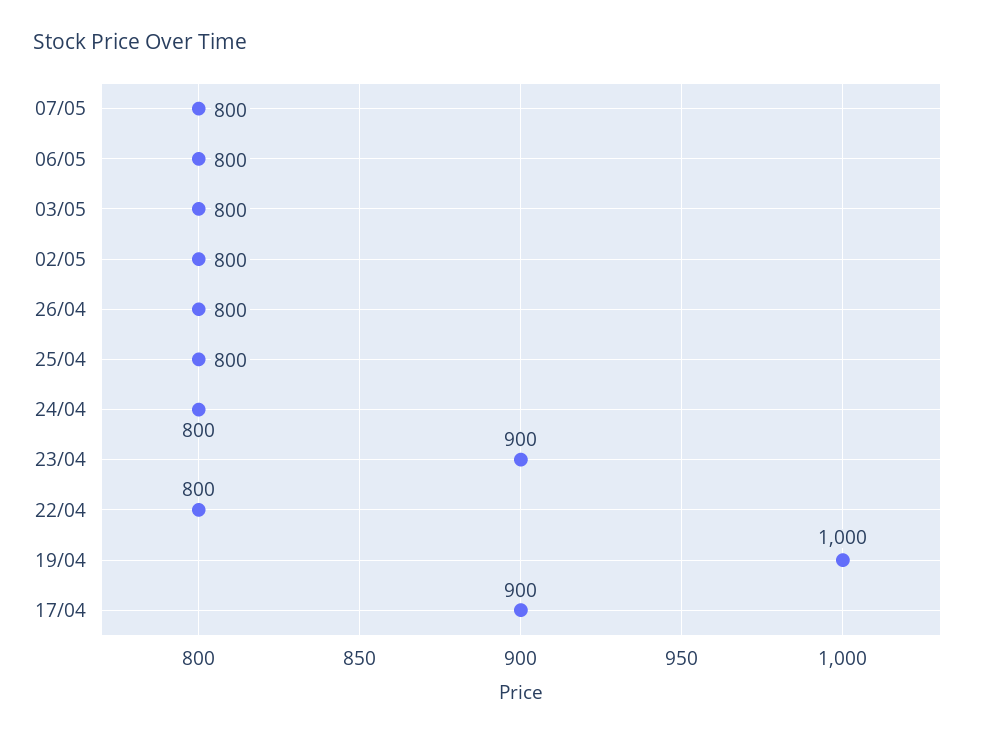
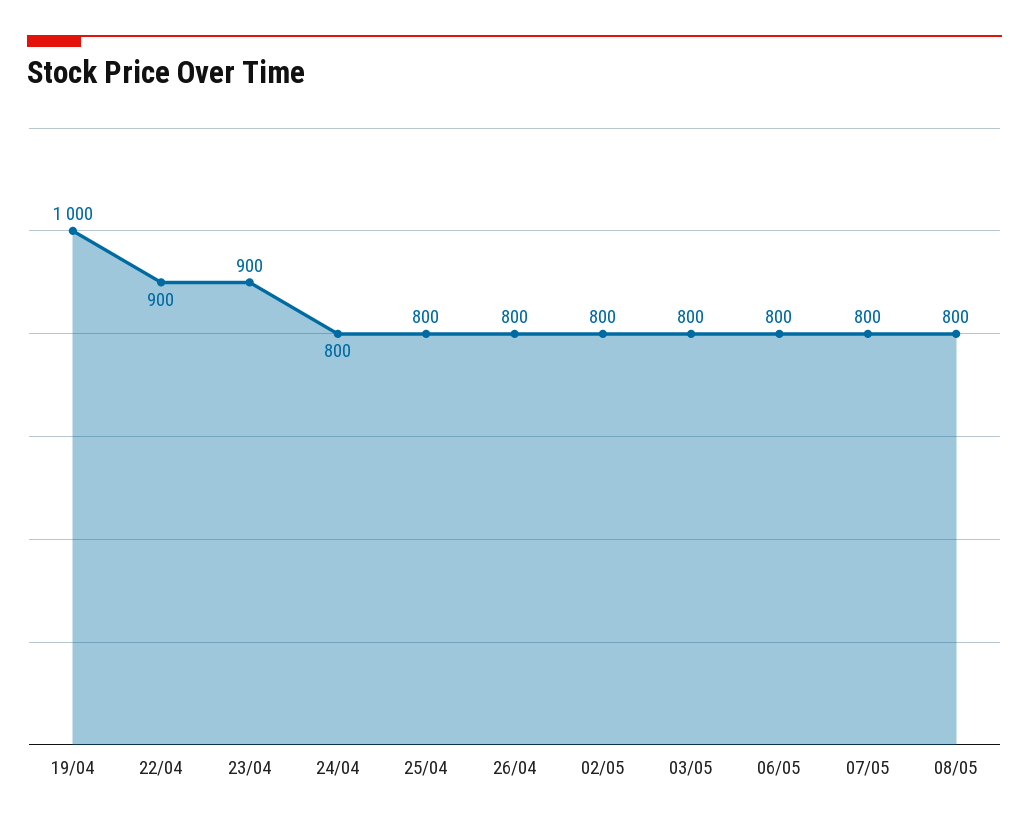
22/04: 800 -> 900
17/04: 900 -> none
08/05: none -> 800

